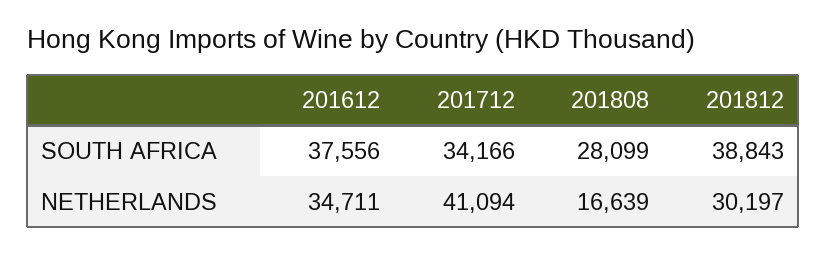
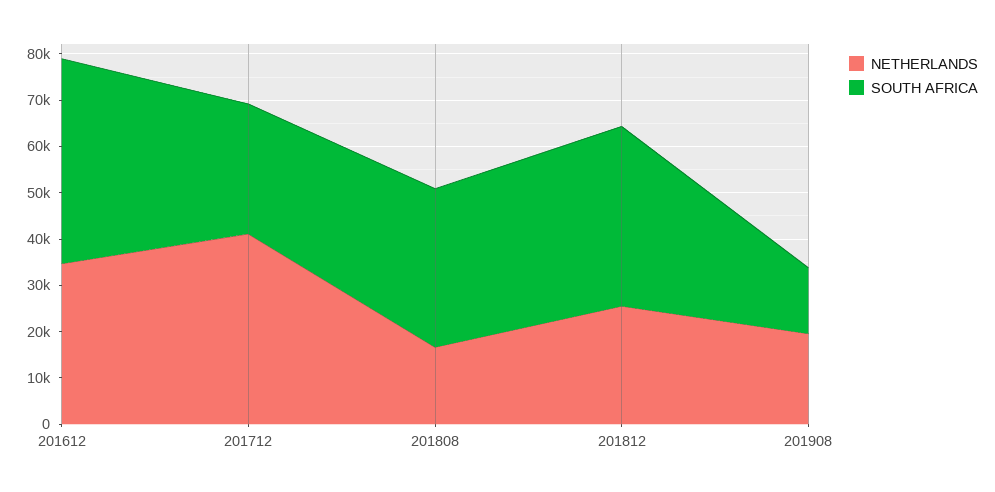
SOUTH AFRICA, 201612: 37556 -> 44000
SOUTH AFRICA, 201712: 34166 -> 28000
SOUTH AFRICA, 201808: 28099 -> 34000
NETHERLANDS, 201812: 30197 -> 26000
NETHERLANDS, 201908: none -> 20000
SOUTH AFRICA, 201908: none -> 14000

